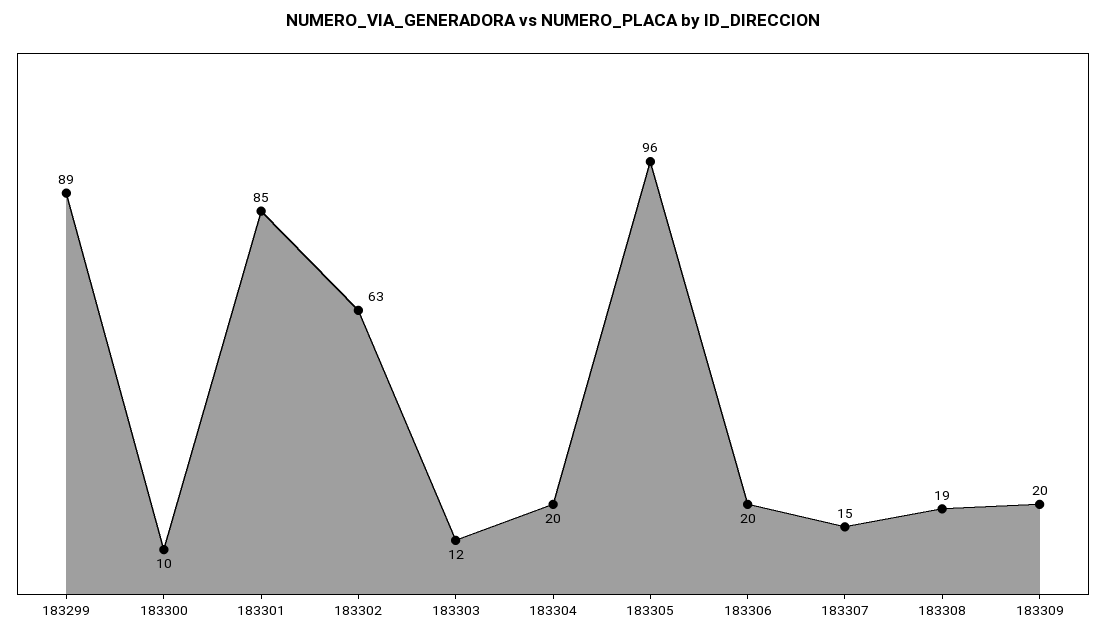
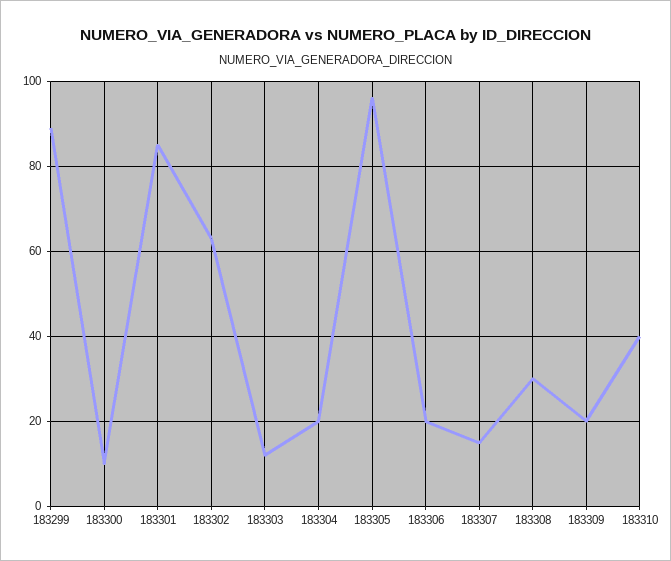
183308: 19 -> 30
183310: none -> 40

